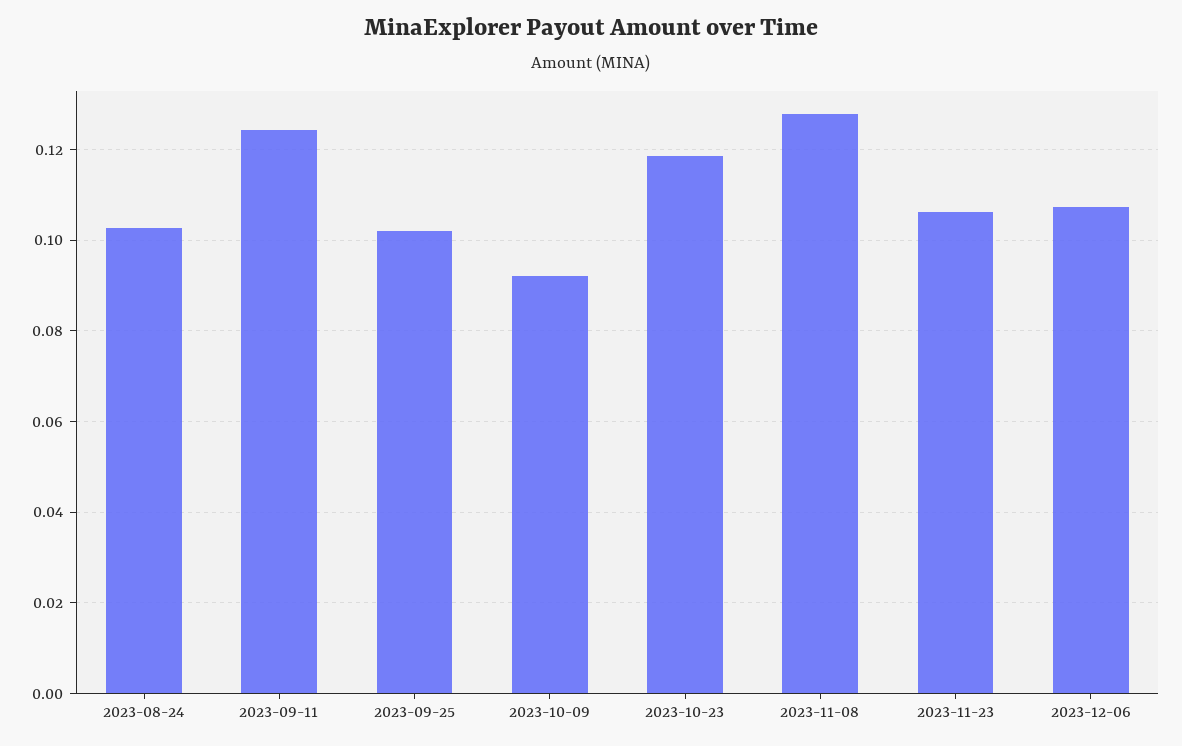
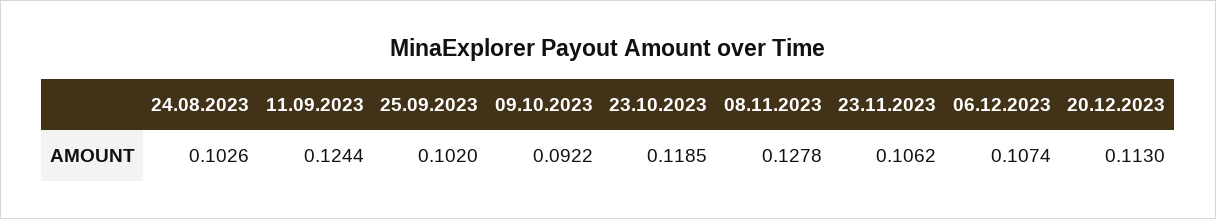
20.12.2023: none -> 0.113

